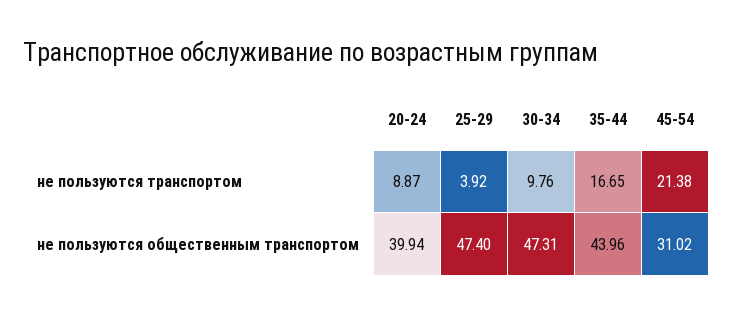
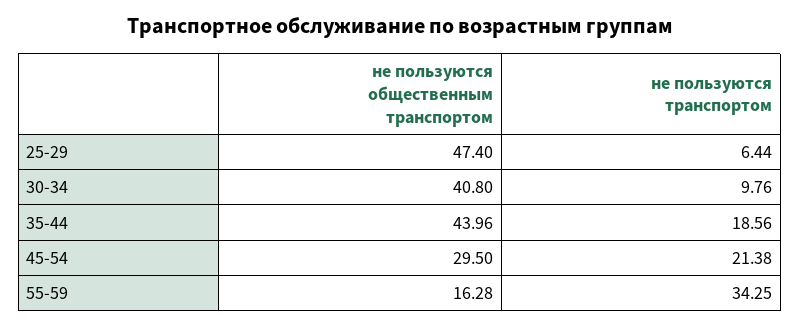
20-24, не пользуются транспортом: 8.87 -> none
25-29, не пользуются транспортом: 3.92 -> 6.44
35-44, не пользуются транспортом: 16.65 -> 18.56
20-24, не пользуются общественным транспортом: 39.94 -> none
30-34, не пользуются общественным транспортом: 47.31 -> 40.8
45-54, не пользуются общественным транспортом: 31.02 -> 29.5
55-59, не пользуются общественным транспортом: none -> 16.28
55-59, не пользуются транспортом: none -> 34.25

